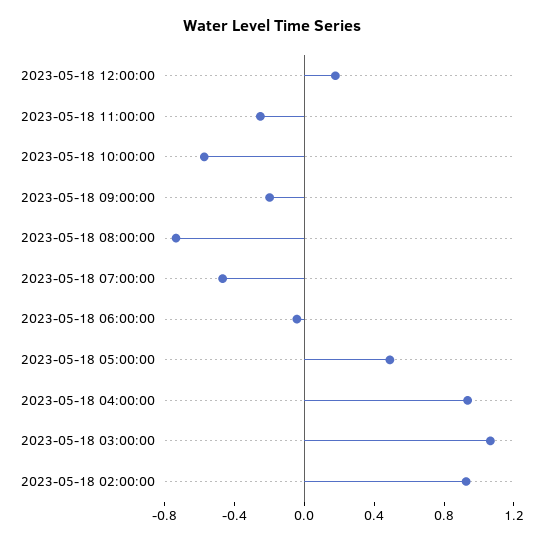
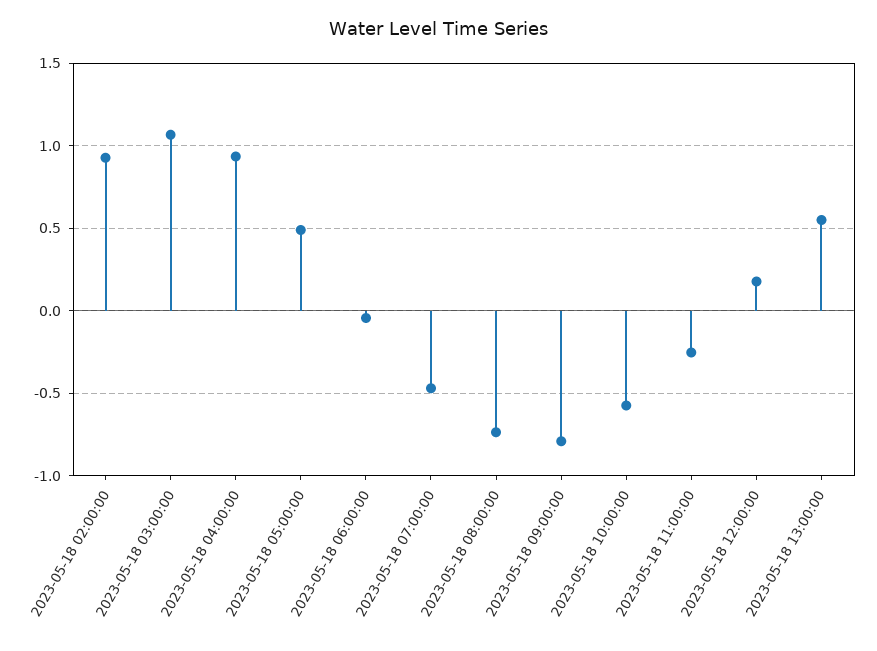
2023-05-18 09:00:00: -0.2 -> -0.8
2023-05-18 13:00:00: none -> 0.55

